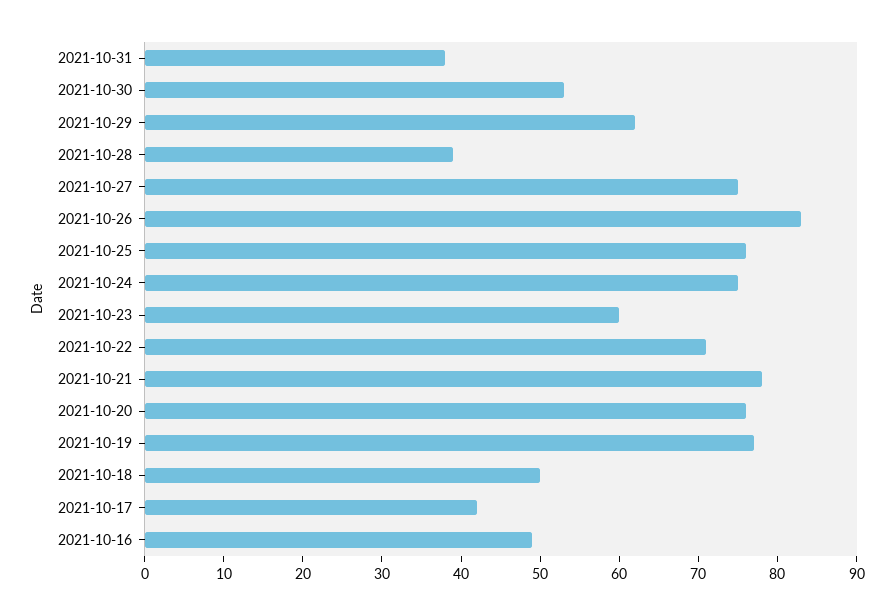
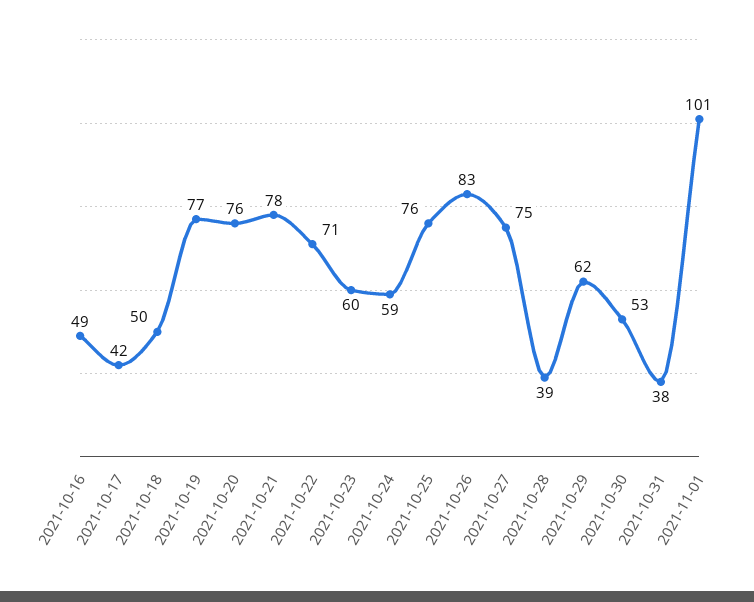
2021-10-24: 75 -> 59
2021-11-01: none -> 101

